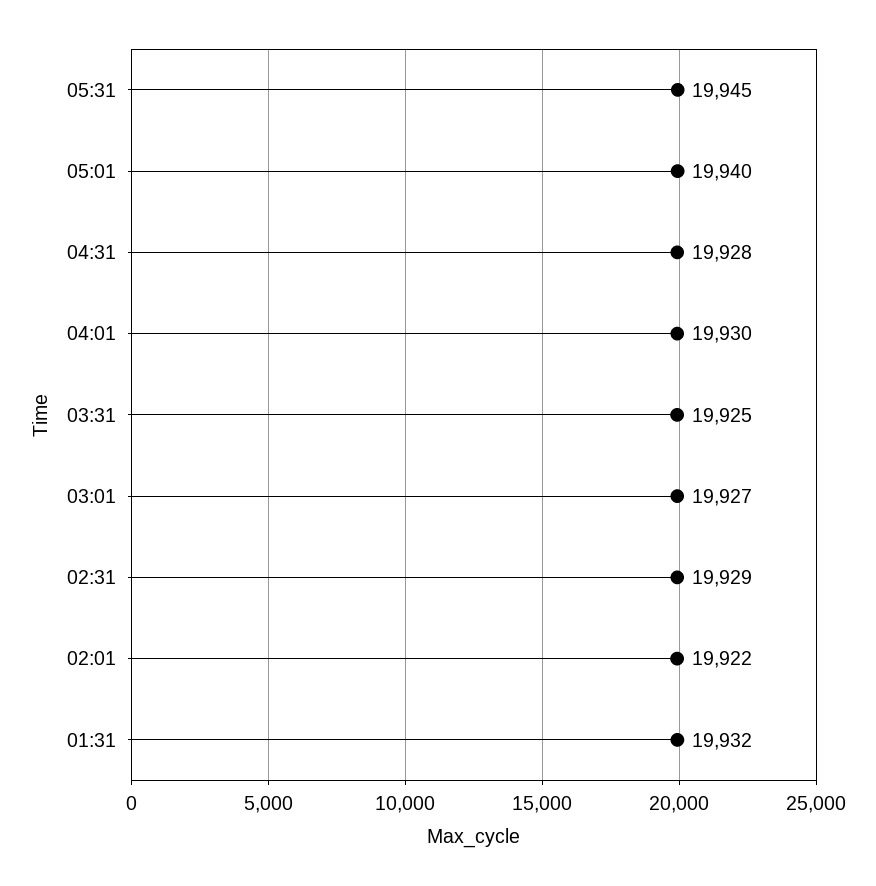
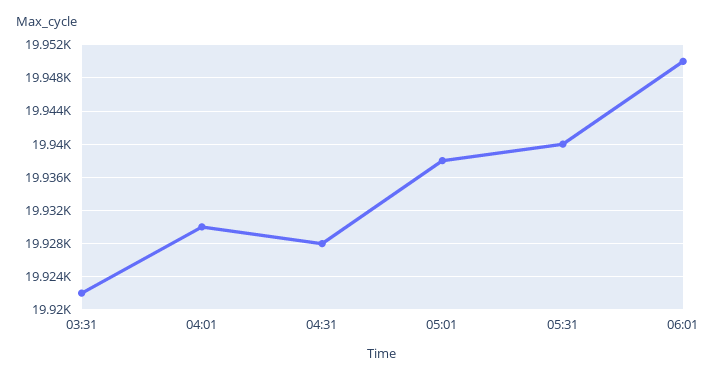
05:31: 19945 -> 19940
05:01: 19940 -> 19938
03:31: 19925 -> 19922
03:01: 19927 -> none
02:31: 19929 -> none
02:01: 19922 -> none
01:31: 19932 -> none
06:01: none -> 19950

